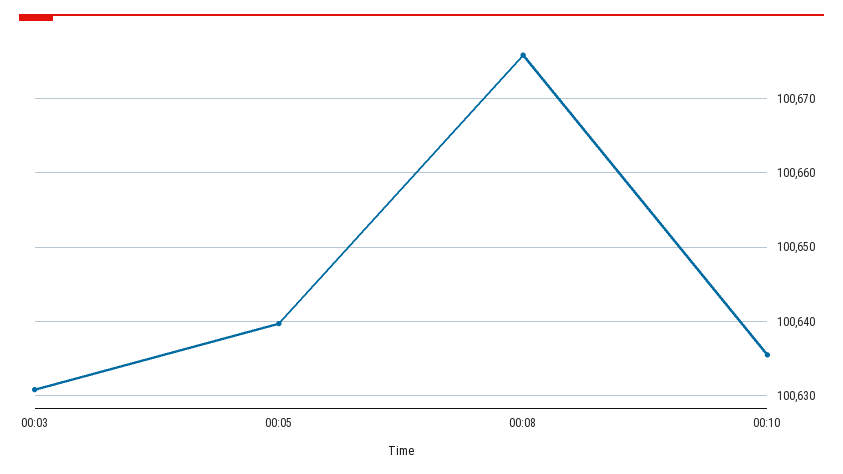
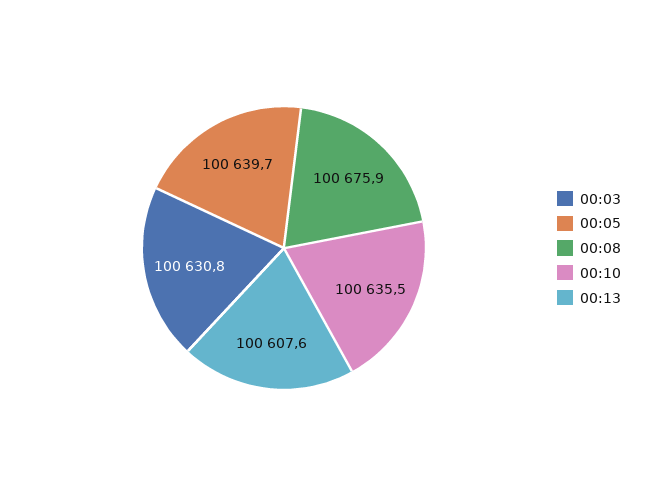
00:13: none -> 100607.6

